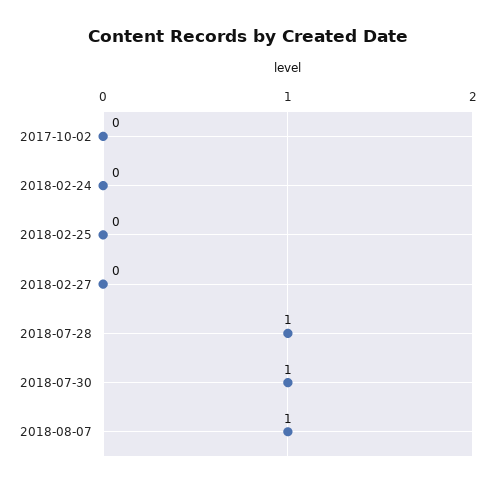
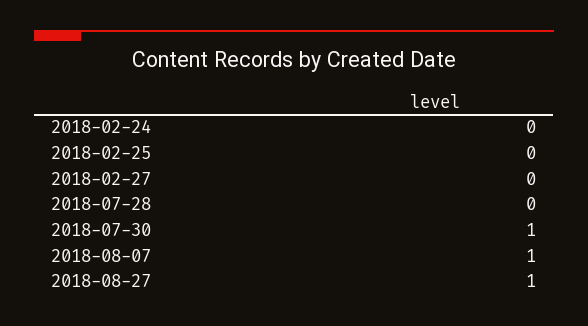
2017-10-02: 0 -> none
2018-07-28: 1 -> 0
2018-08-27: none -> 1

